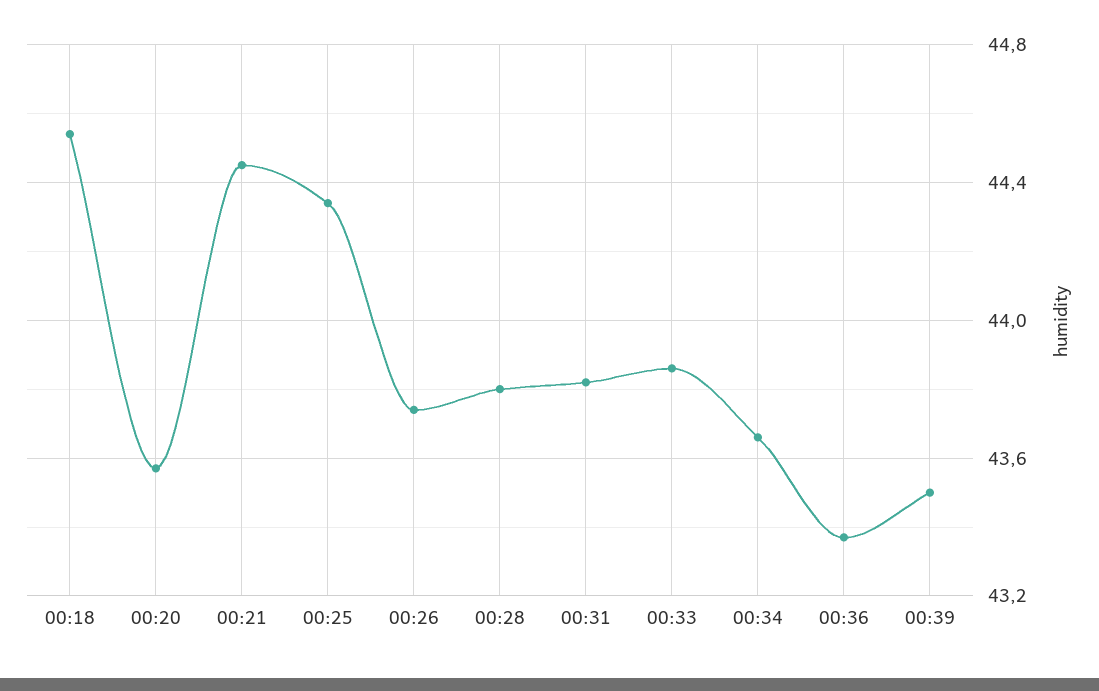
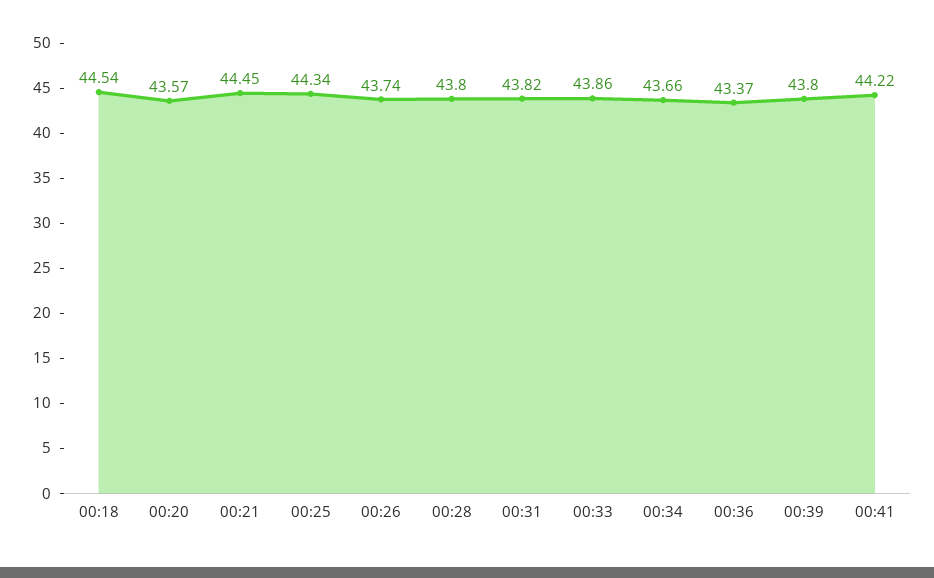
00:39: 43.5 -> 43.8
00:41: none -> 44.22

